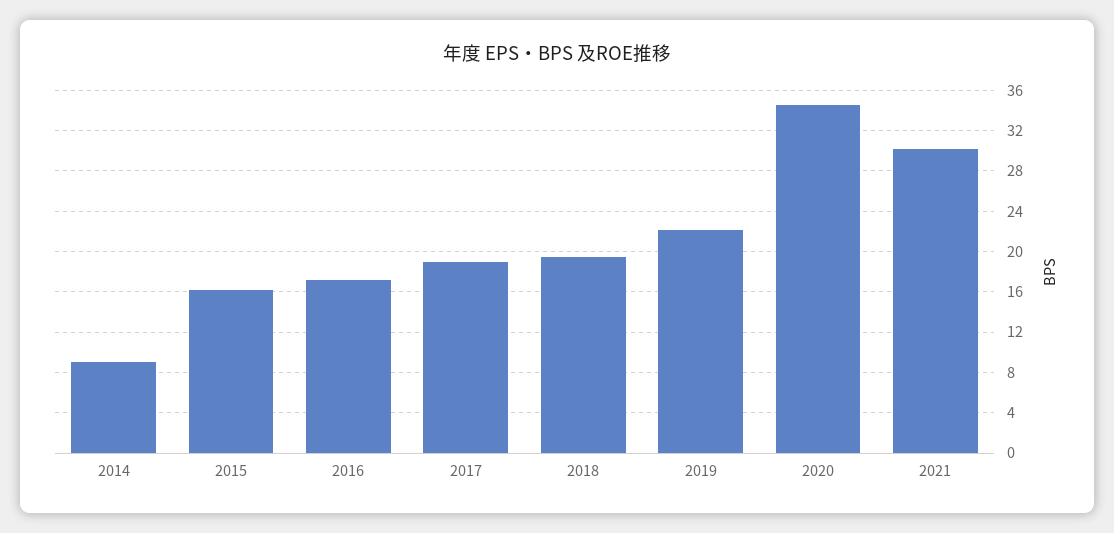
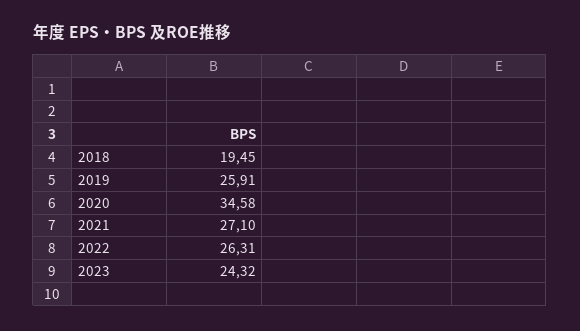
2014: 9 -> none
2015: 16 -> none
2016: 17 -> none
2017: 19 -> none
2019: 22 -> 25.91
2021: 30 -> 27.1
2022: none -> 26.31
2023: none -> 24.32

